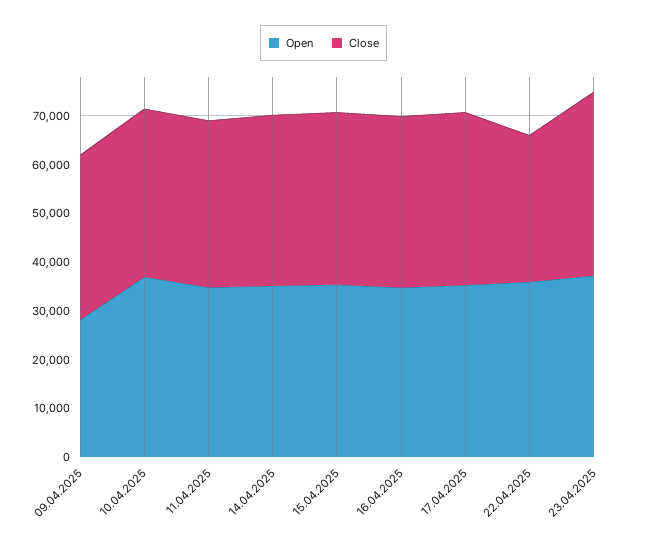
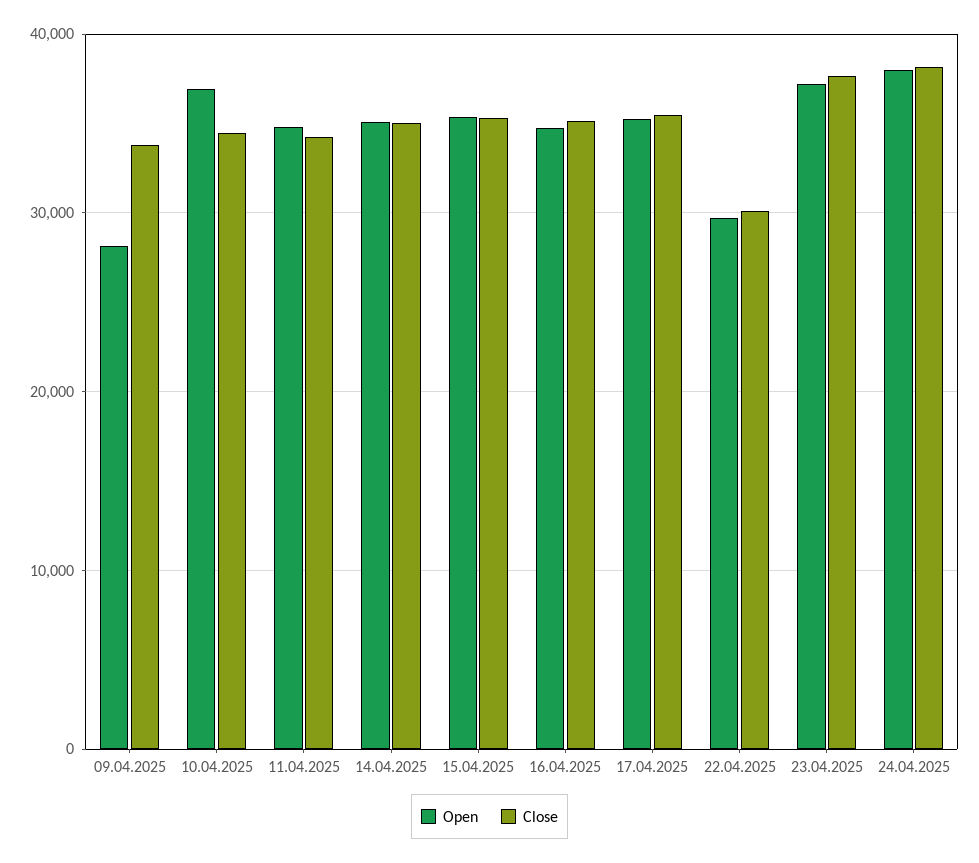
Open, 22.04.2025: 36000 -> 30000
Open, 24.04.2025: none -> 38000
Close, 24.04.2025: none -> 38000

